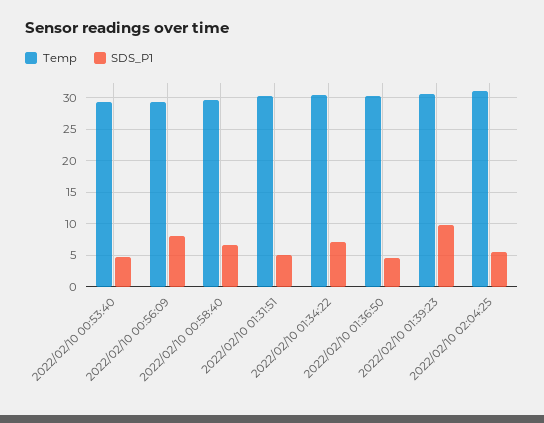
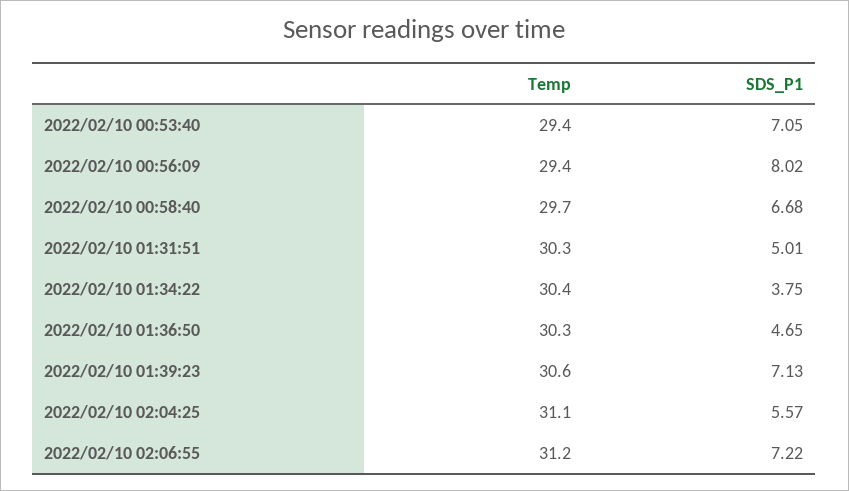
SDS_P1, 2022/02/10 00:53:40: 5 -> 7.05
SDS_P1, 2022/02/10 01:34:22: 7 -> 3.75
SDS_P1, 2022/02/10 01:39:23: 10 -> 7.13
Temp, 2022/02/10 02:06:55: none -> 31.2
SDS_P1, 2022/02/10 02:06:55: none -> 7.22

